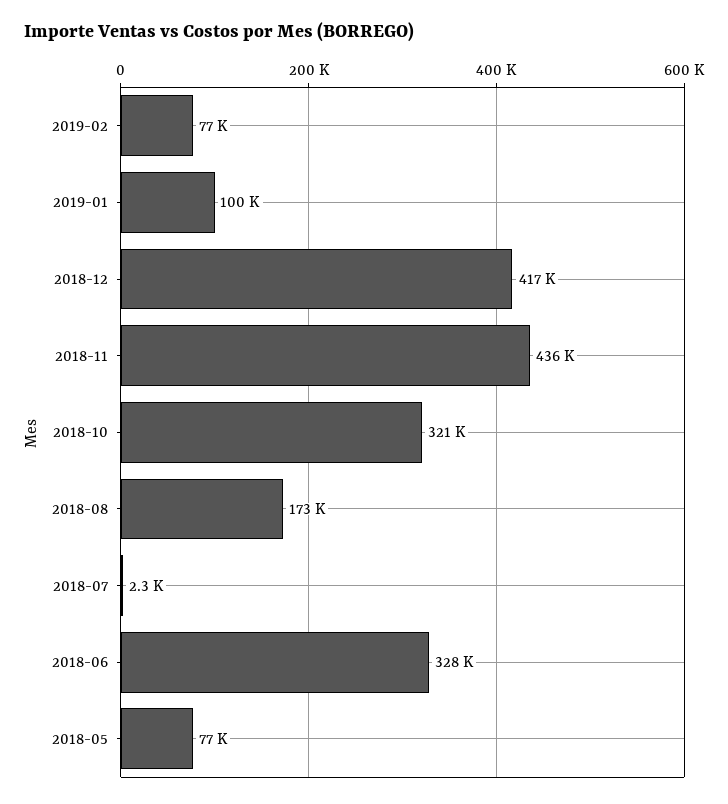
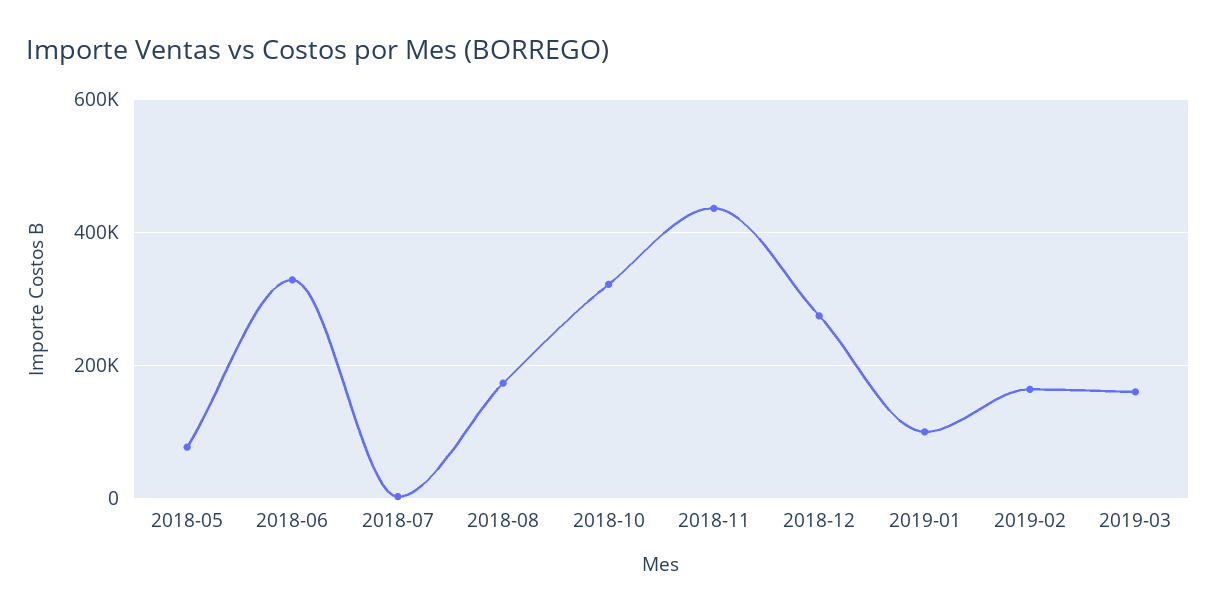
2019-02: 77000 -> 160000
2018-12: 417000 -> 280000
2019-03: none -> 160000

